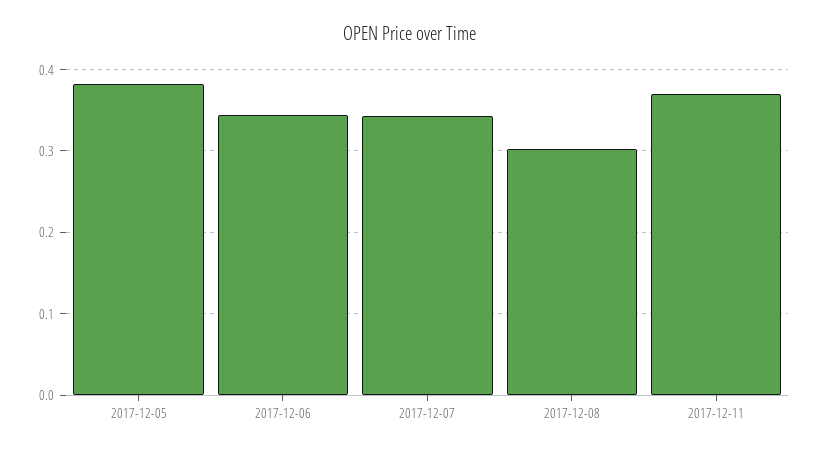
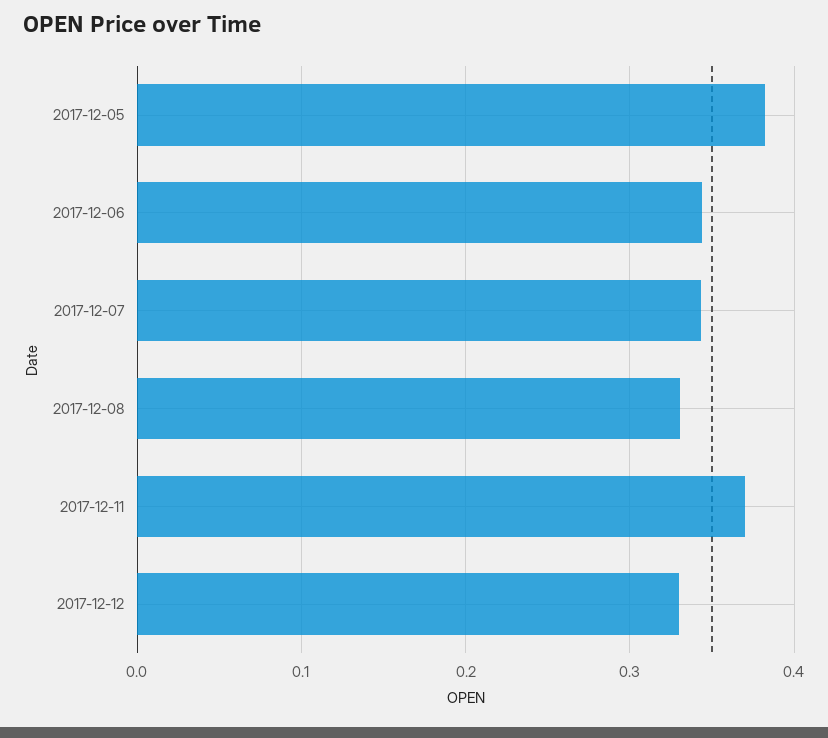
2017-12-08: 0.3 -> 0.33
2017-12-12: none -> 0.33

